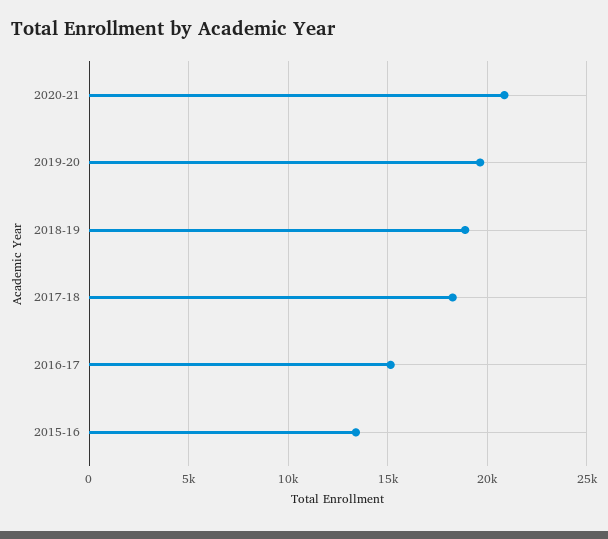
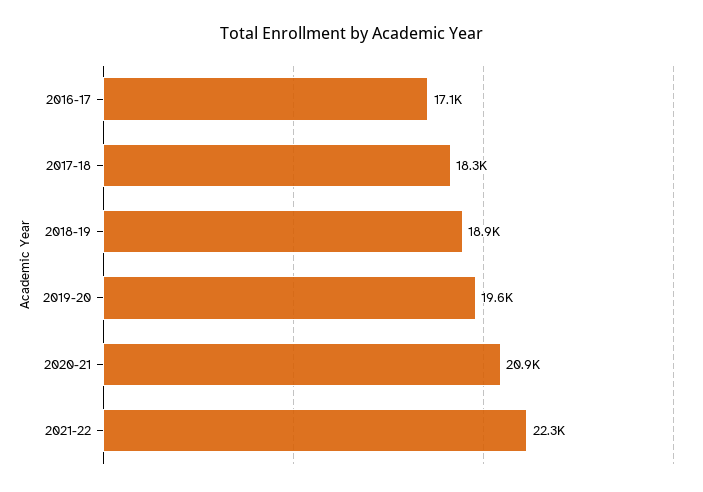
2016-17: 15000 -> 17100
2015-16: 13500 -> none
2021-22: none -> 22300

